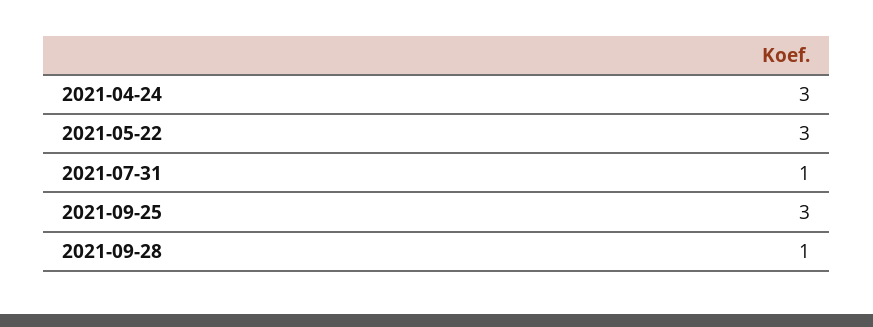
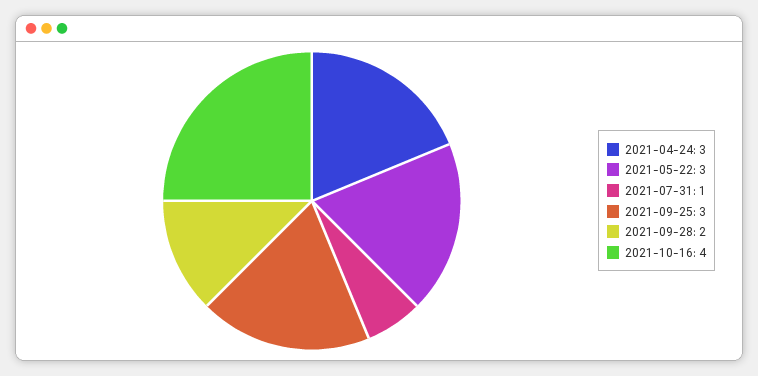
2021-09-28: 1 -> 2
2021-10-16: none -> 4

